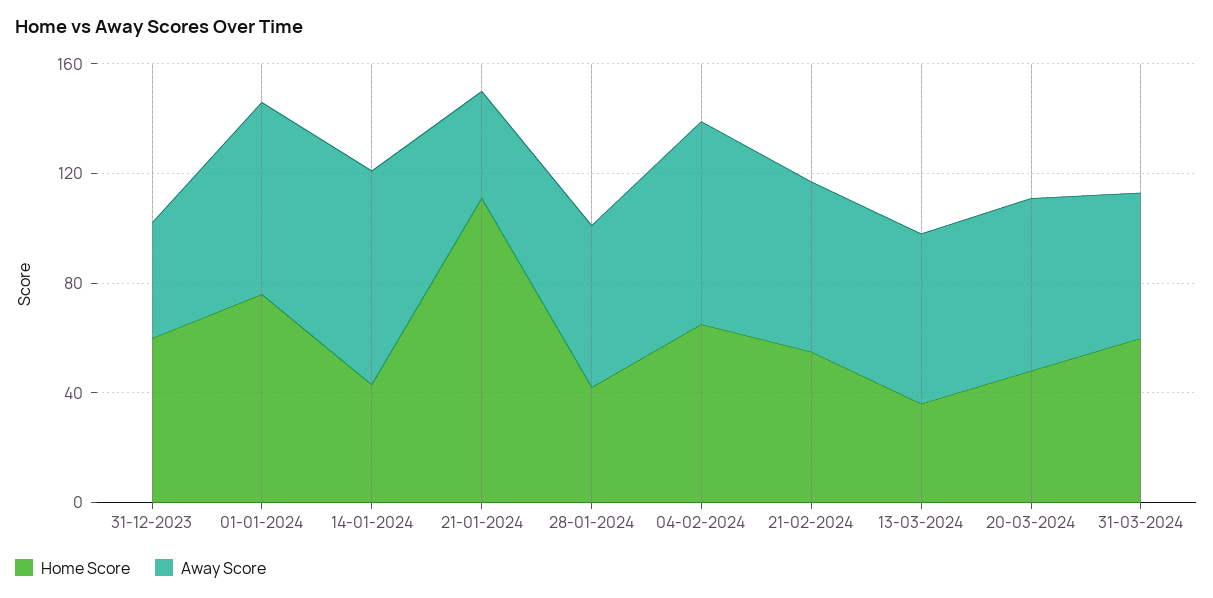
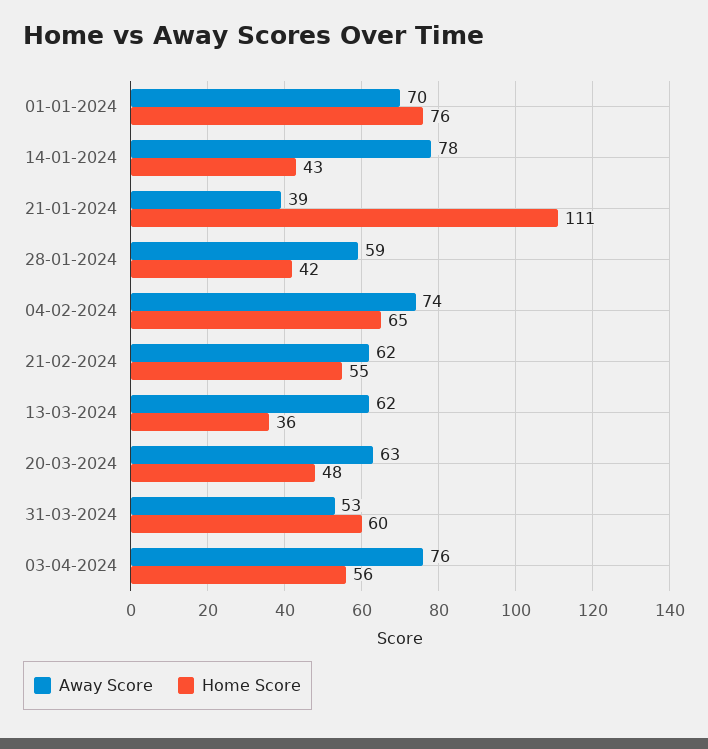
Home Score, 31-12-2023: 60 -> none
Away Score, 31-12-2023: 40 -> none
Away Score, 03-04-2024: none -> 76
Home Score, 03-04-2024: none -> 56

